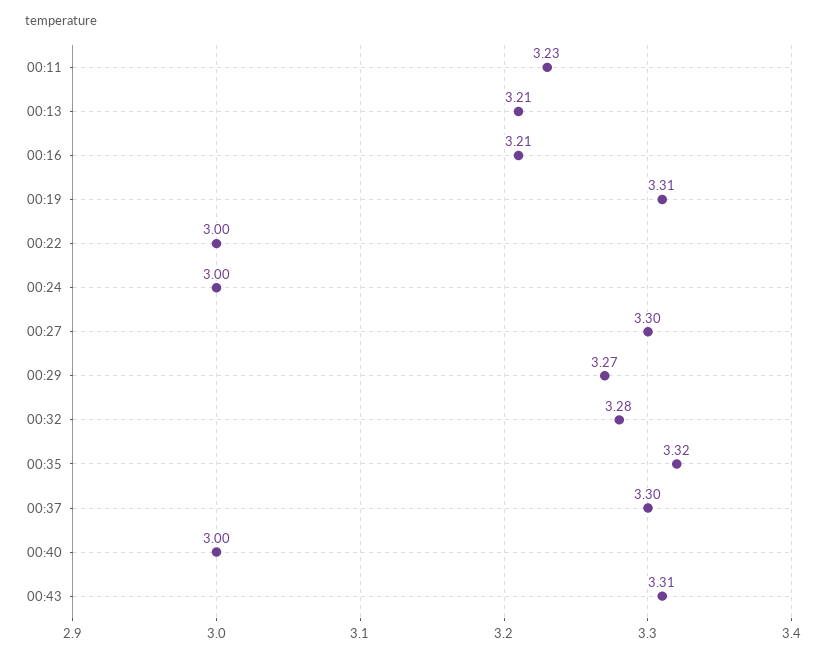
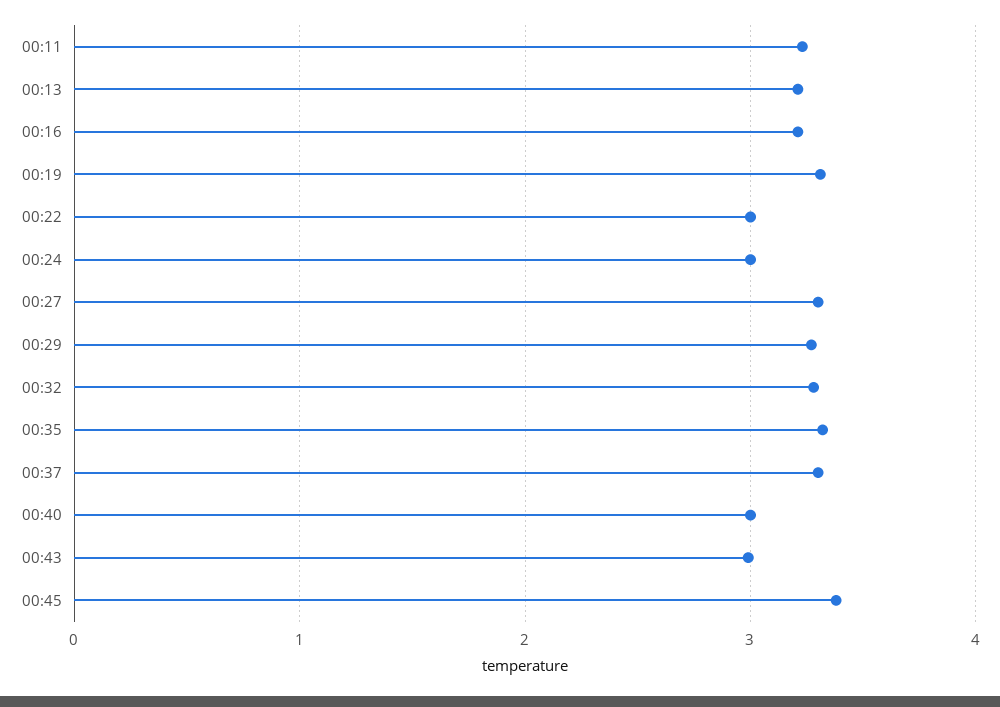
00:43: 3.31 -> 3
00:45: none -> 3.4

